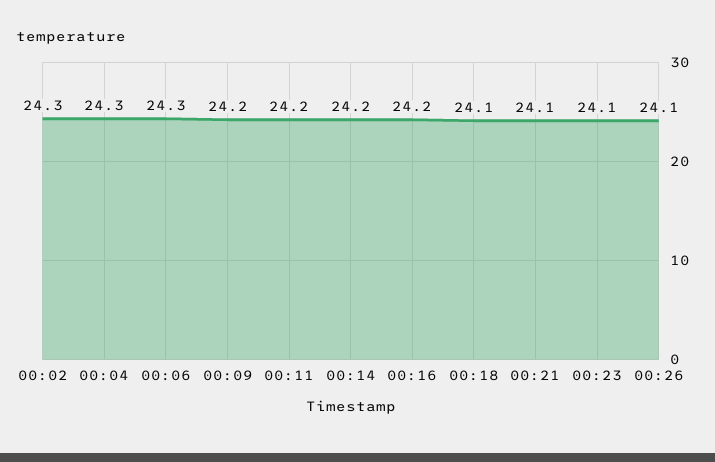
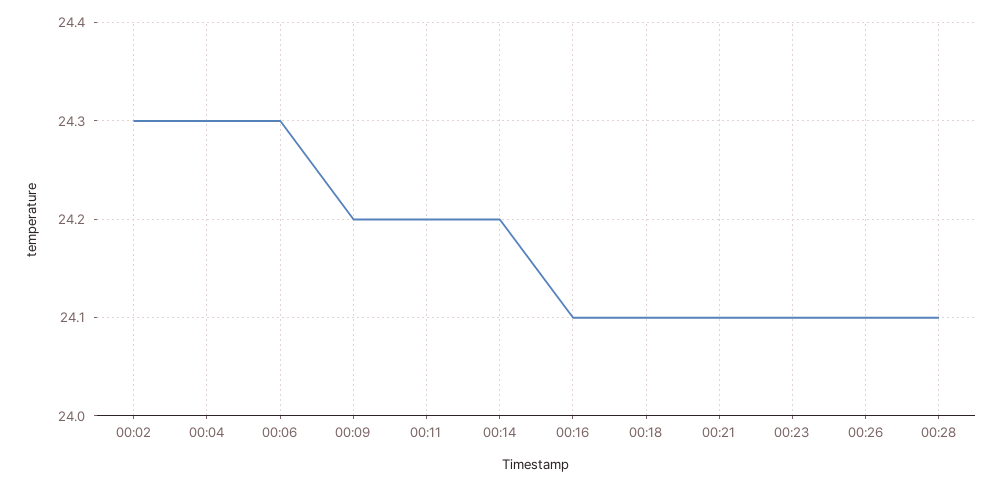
00:16: 24.2 -> 24.1
00:28: none -> 24.1

